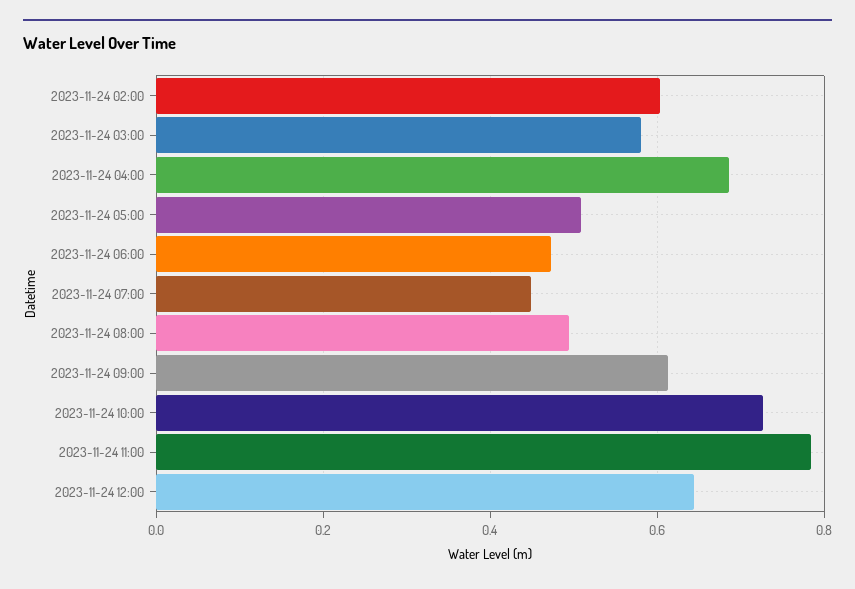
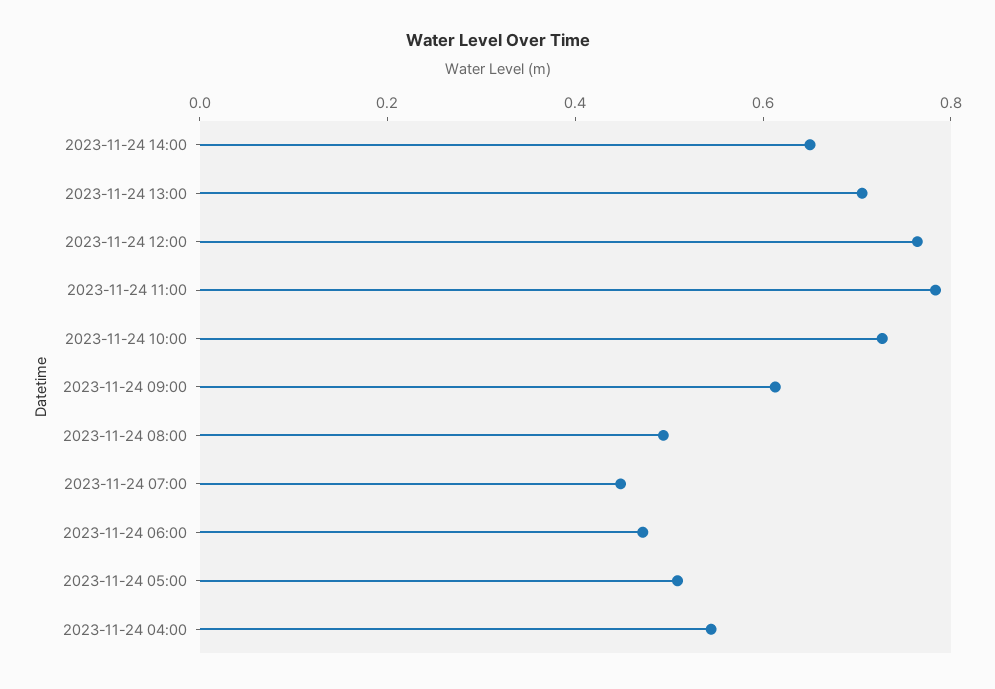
2023-11-24 02:00: 0.6 -> none
2023-11-24 03:00: 0.58 -> none
2023-11-24 04:00: 0.68 -> 0.55
2023-11-24 12:00: 0.64 -> 0.75
2023-11-24 14:00: none -> 0.65
2023-11-24 13:00: none -> 0.7

